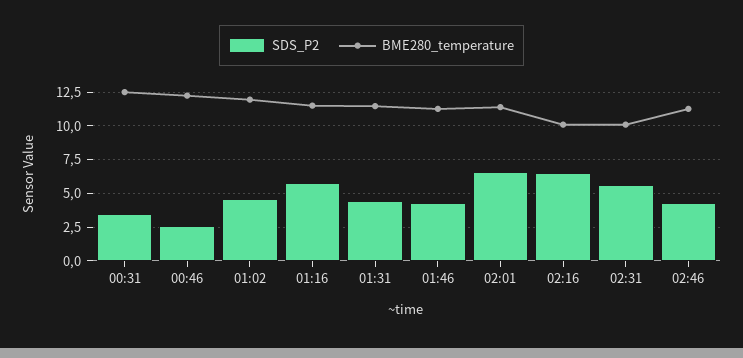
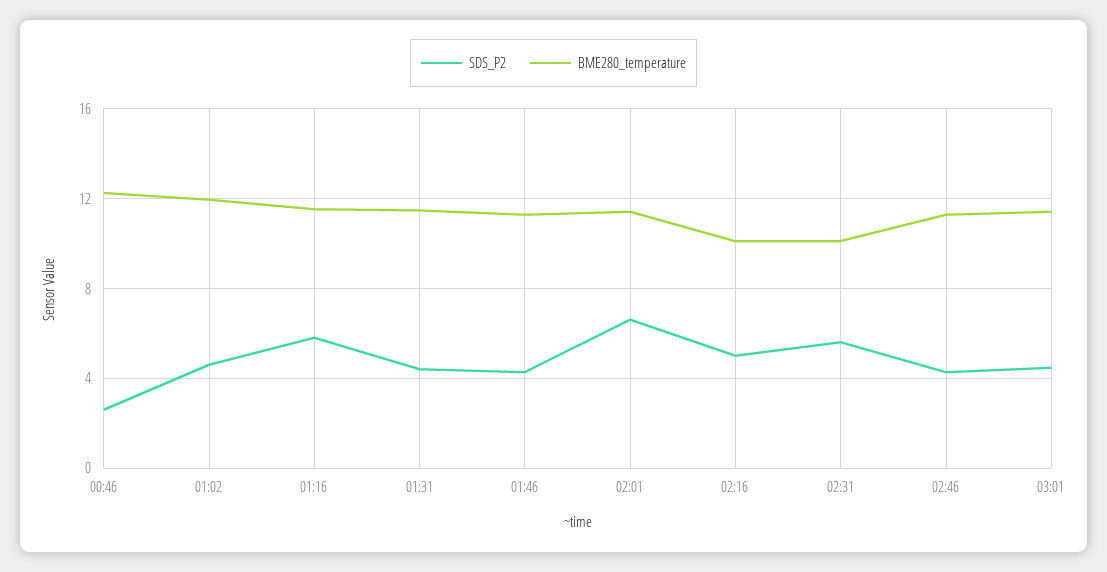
SDS_P2, 00:31: 3.5 -> none
BME280_temperature, 00:31: 12.5 -> none
SDS_P2, 02:16: 6.5 -> 5
SDS_P2, 03:01: none -> 4.5
BME280_temperature, 03:01: none -> 11.5

